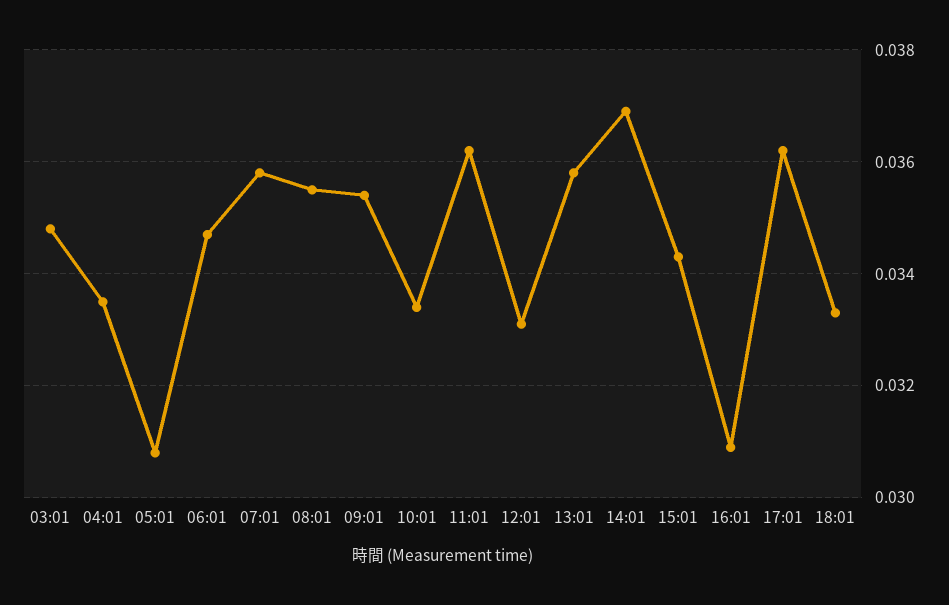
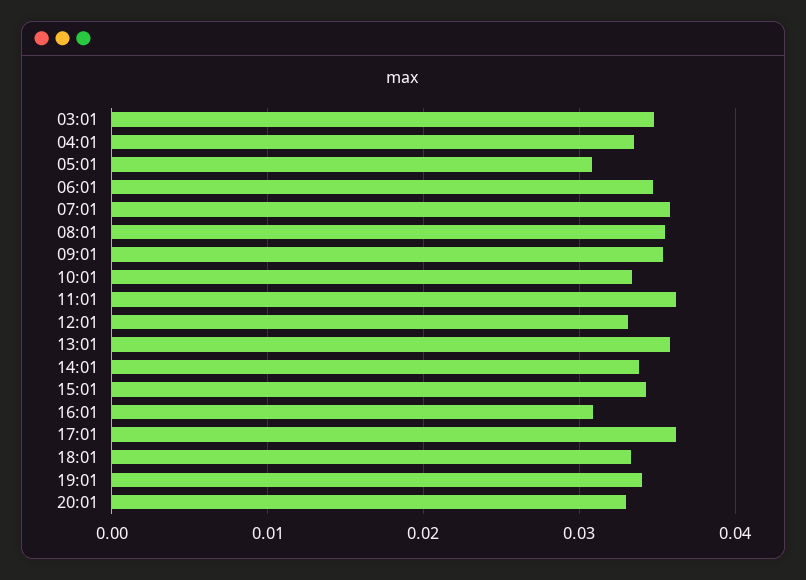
14:01: 0.037 -> 0.034
19:01: none -> 0.034
20:01: none -> 0.033

